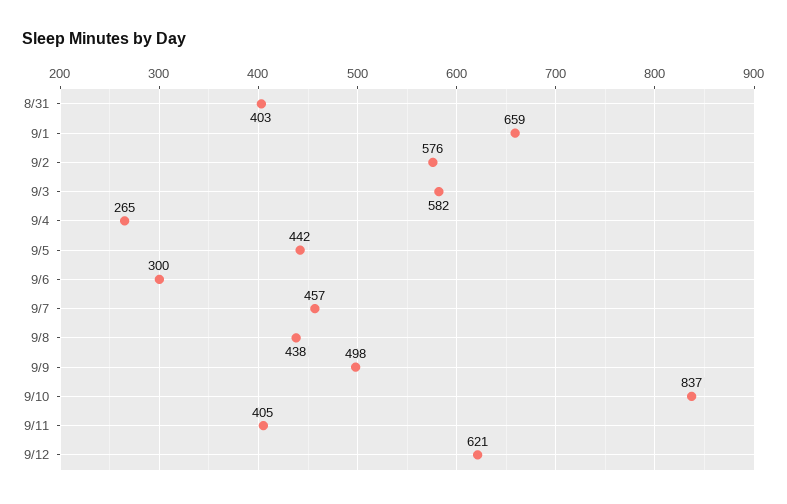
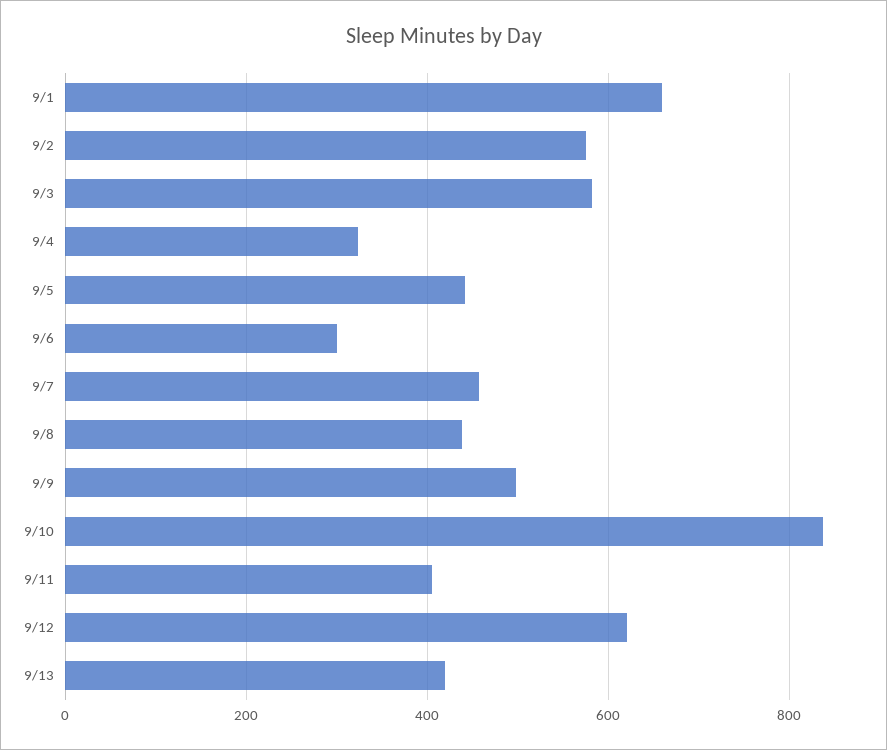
8/31: 403 -> none
9/4: 265 -> 320
9/13: none -> 420

